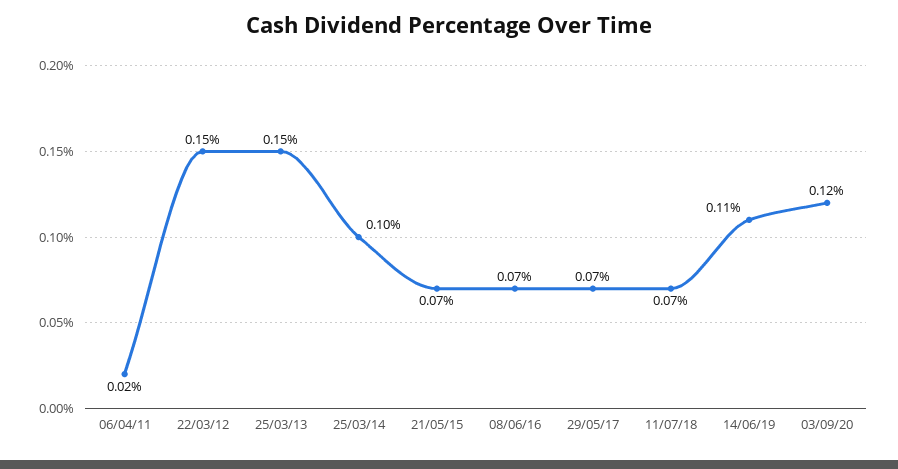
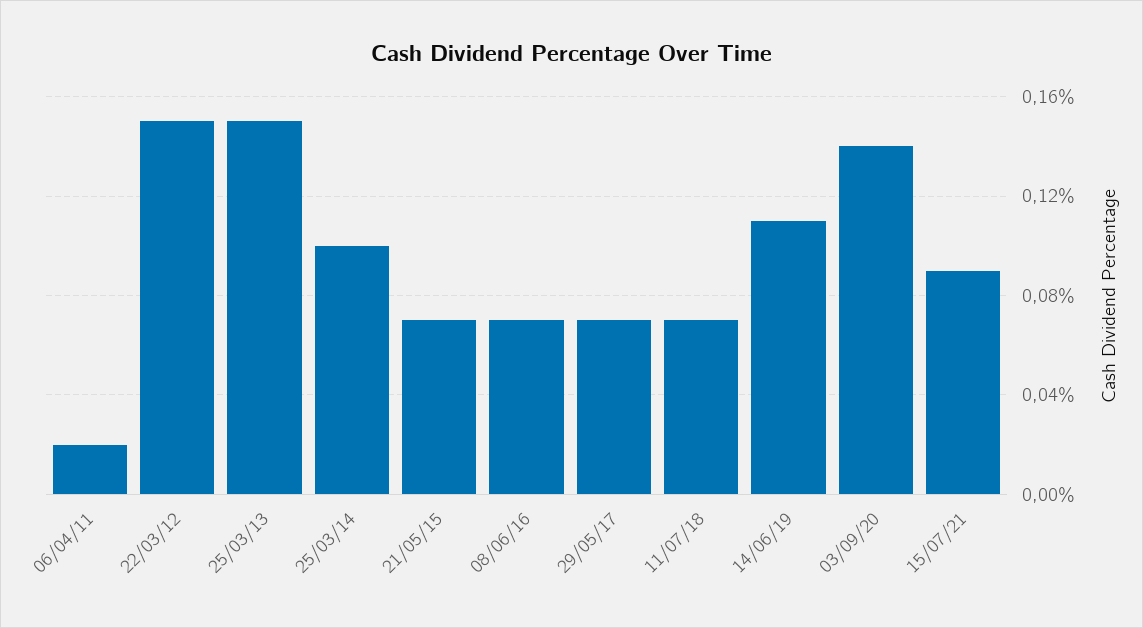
03/09/20: 0.12 -> 0.14
15/07/21: none -> 0.09

